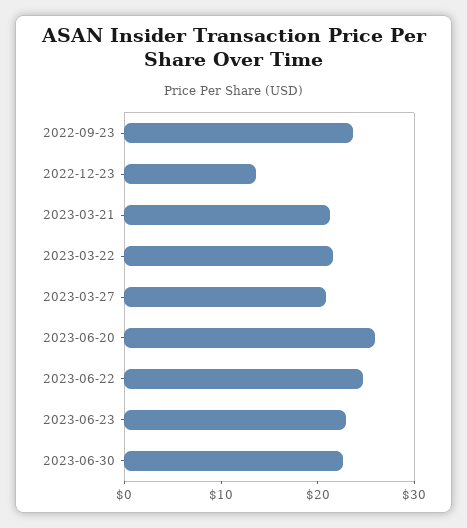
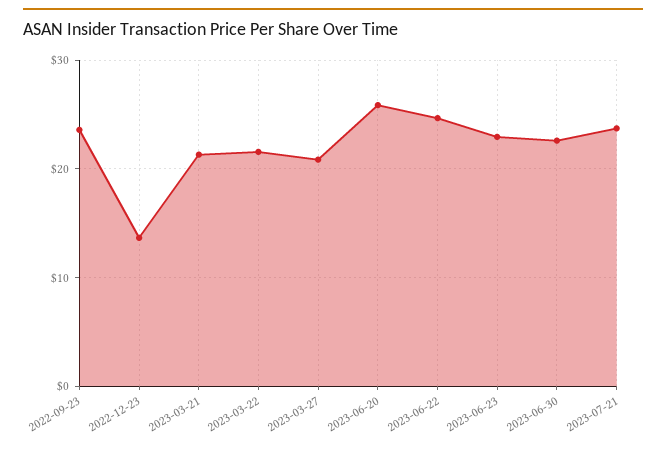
2023-07-21: none -> 24

